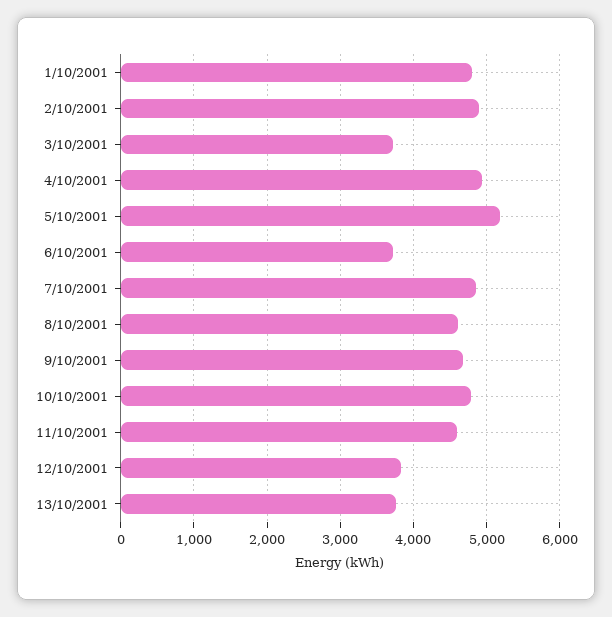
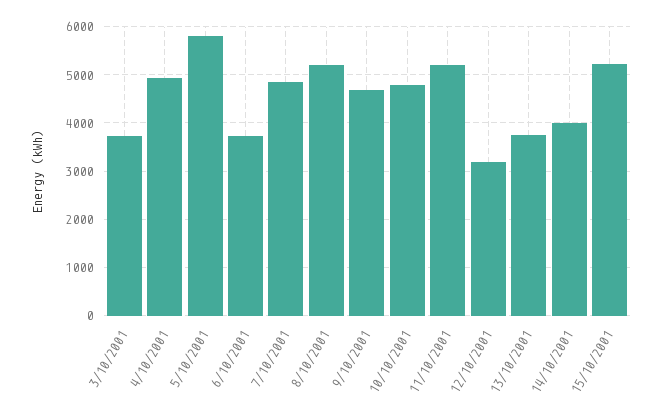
1/10/2001: 4800 -> none
2/10/2001: 4900 -> none
5/10/2001: 5200 -> 5800
8/10/2001: 4600 -> 5200
11/10/2001: 4600 -> 5200
12/10/2001: 3800 -> 3200
14/10/2001: none -> 4000
15/10/2001: none -> 5200

